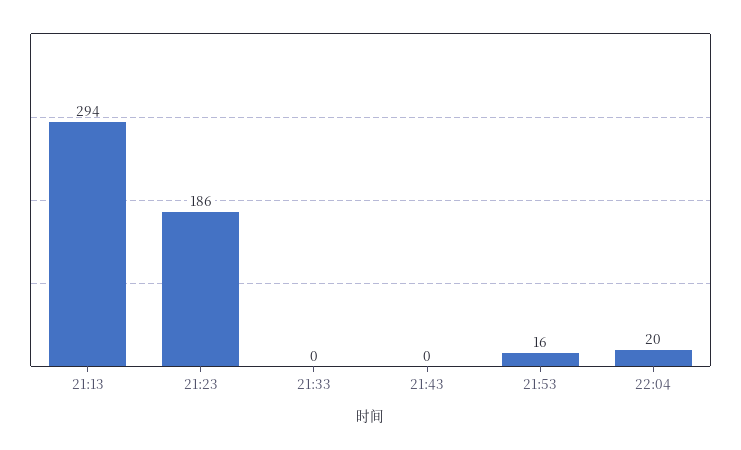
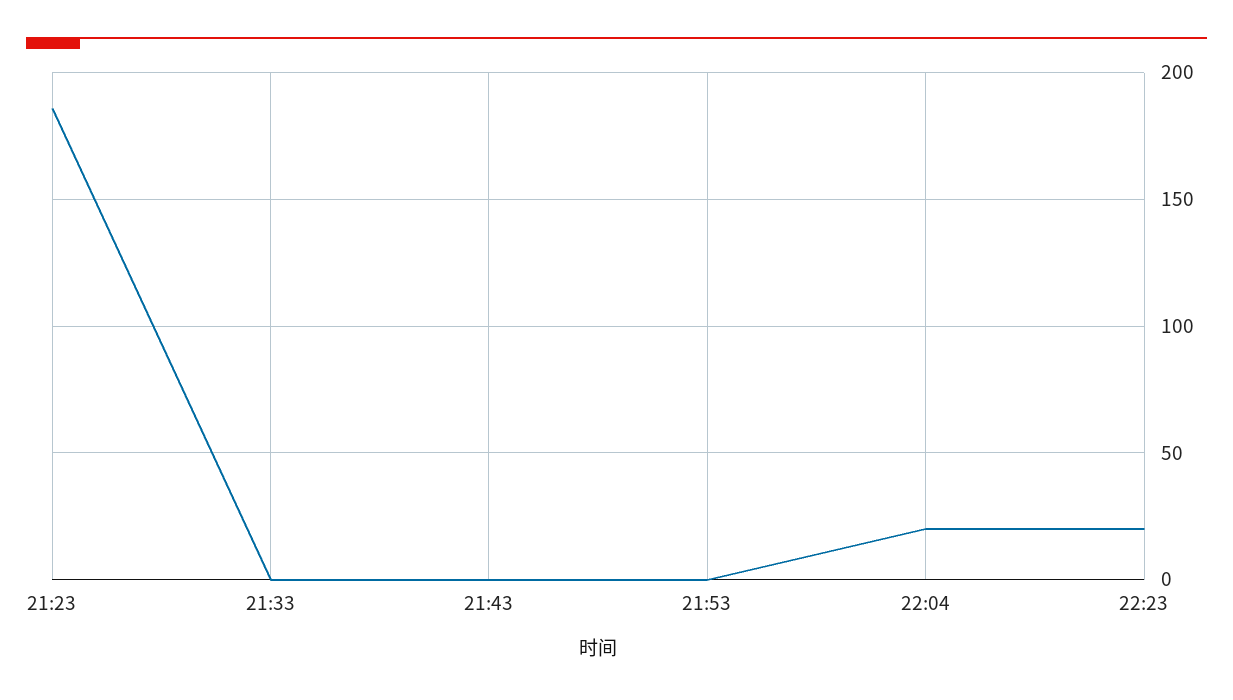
21:13: 294 -> none
21:53: 16 -> 0
22:23: none -> 20

